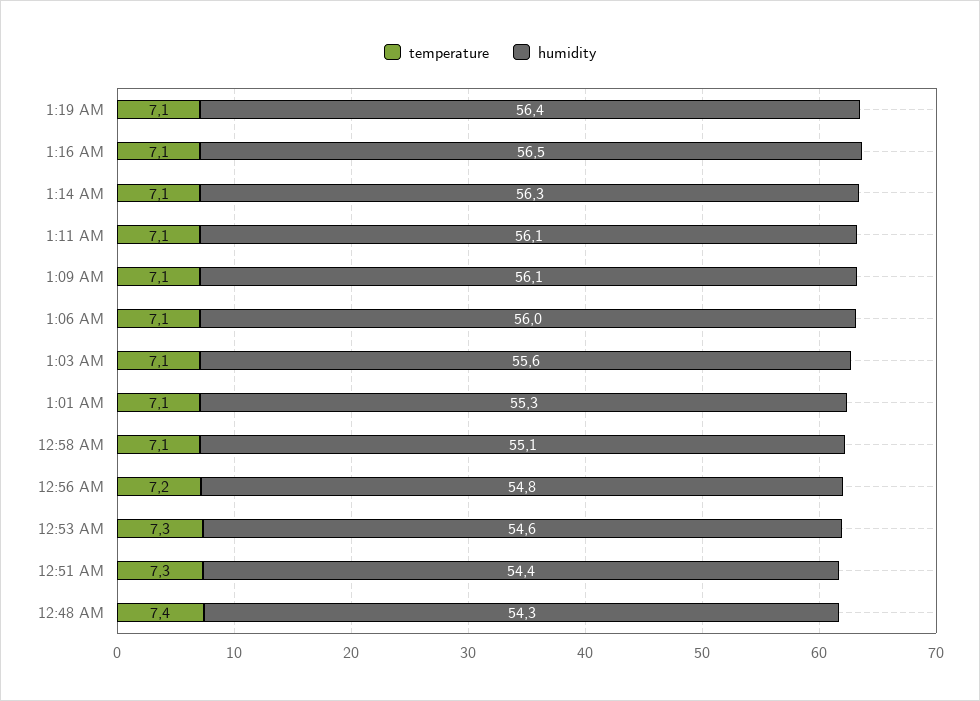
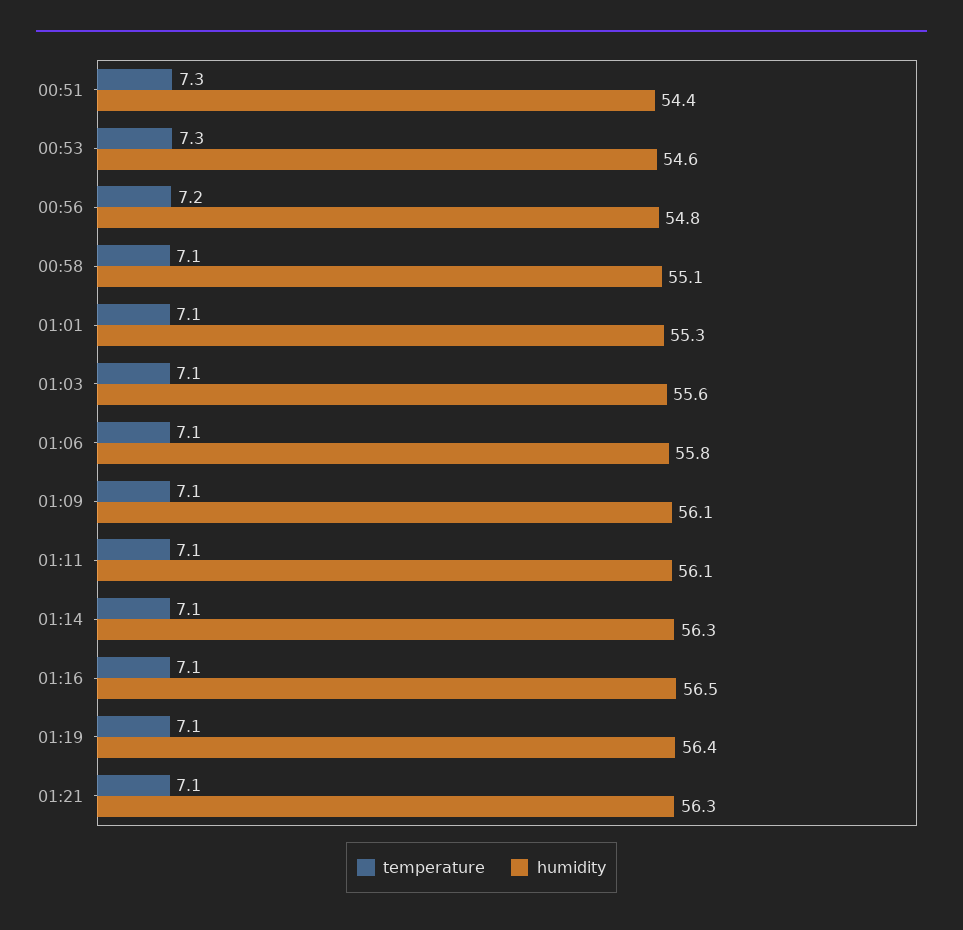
humidity, 1:06 AM: 56 -> 55.8
temperature, 12:48 AM: 7.4 -> none
humidity, 12:48 AM: 54.3 -> none
temperature, 01:21: none -> 7.1
humidity, 01:21: none -> 56.3

